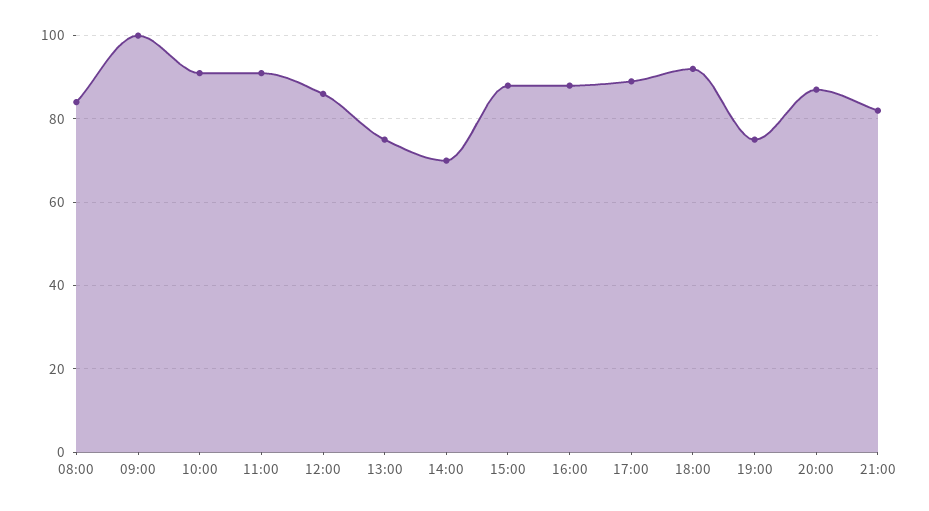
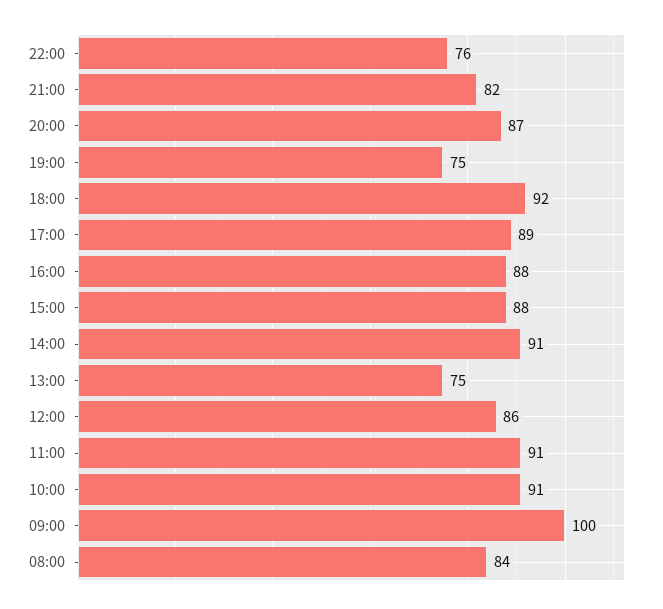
14:00: 70 -> 91
22:00: none -> 76

